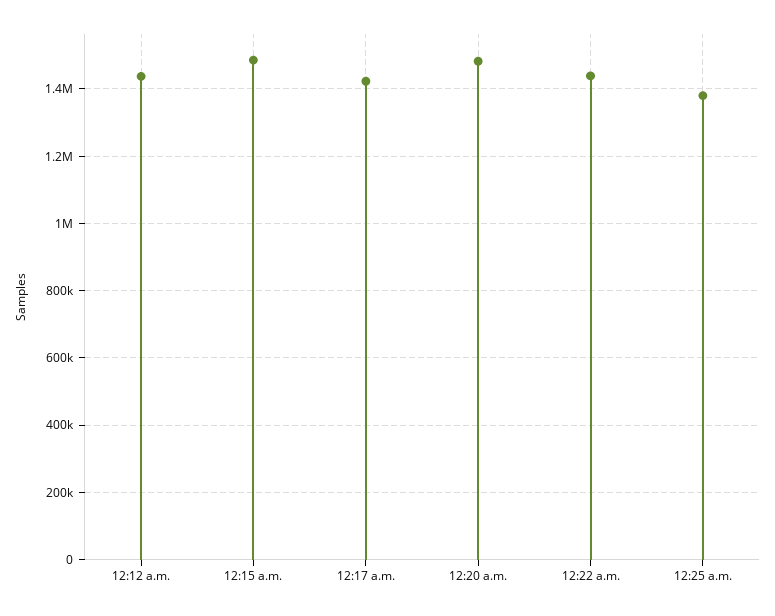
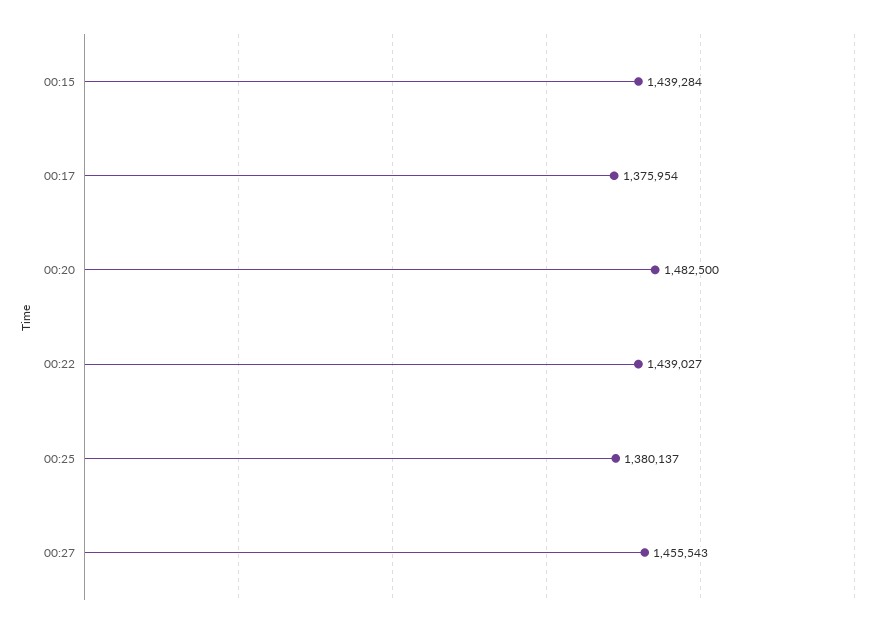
12:12 a.m.: 1440000 -> none
12:15 a.m.: 1480000 -> 1439284
12:17 a.m.: 1420000 -> 1375954
00:27: none -> 1455543

